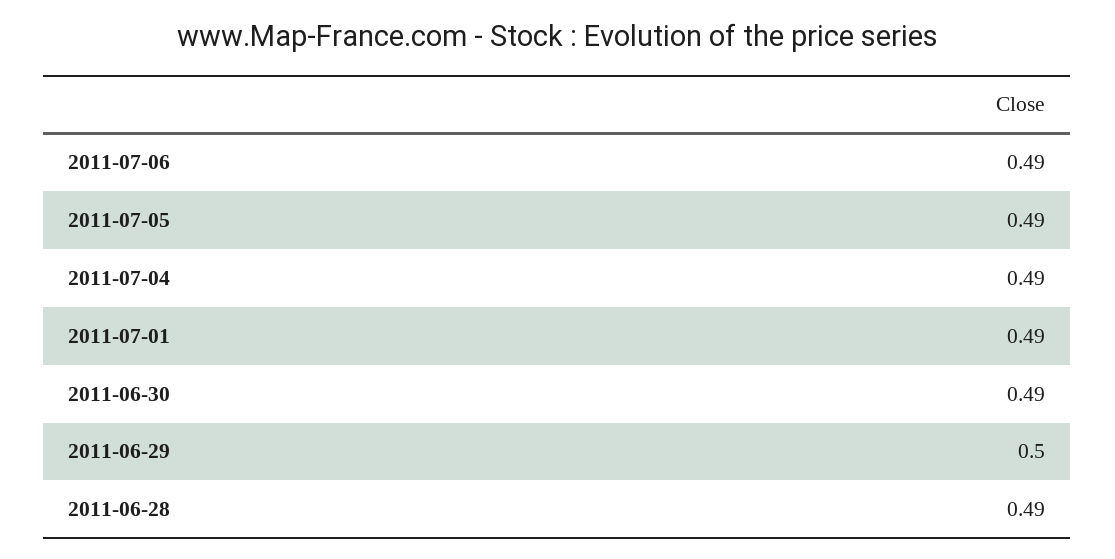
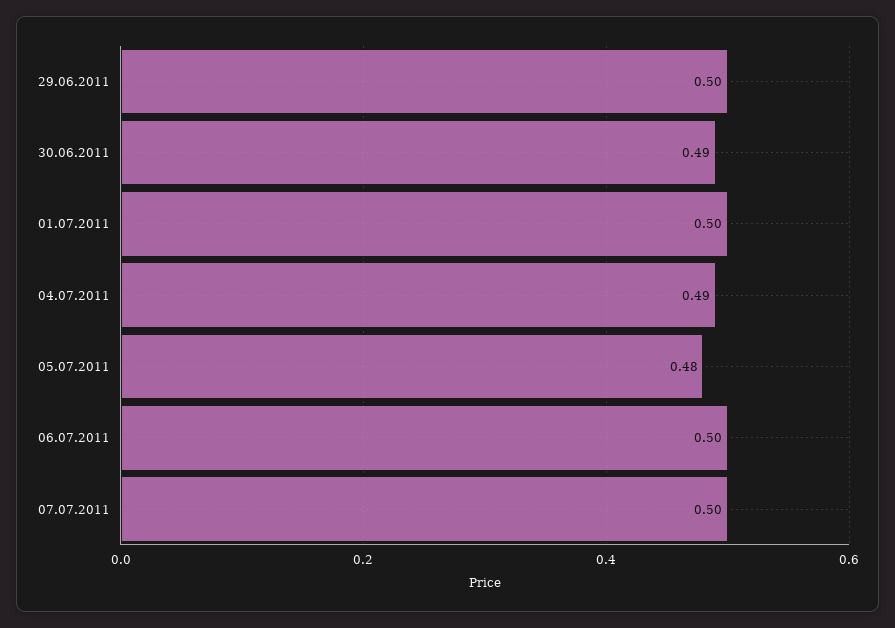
2011-07-06: 0.49 -> 0.5
2011-07-05: 0.49 -> 0.48
2011-07-01: 0.49 -> 0.5
2011-06-28: 0.49 -> none
07.07.2011: none -> 0.5

